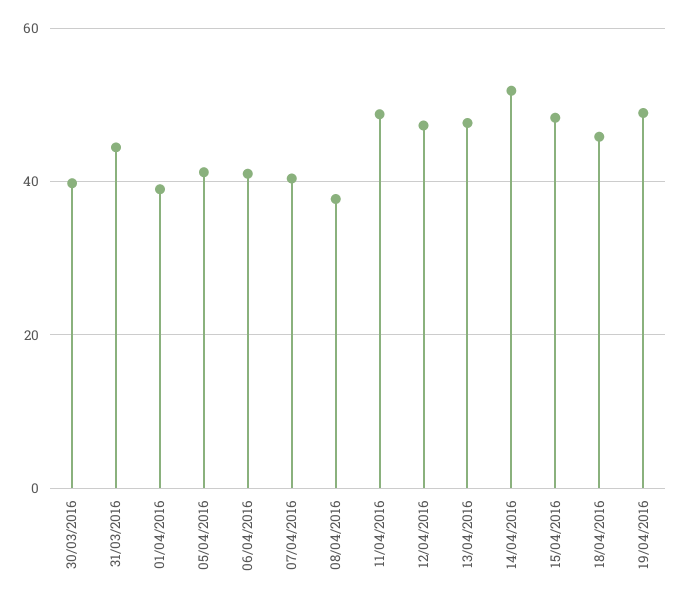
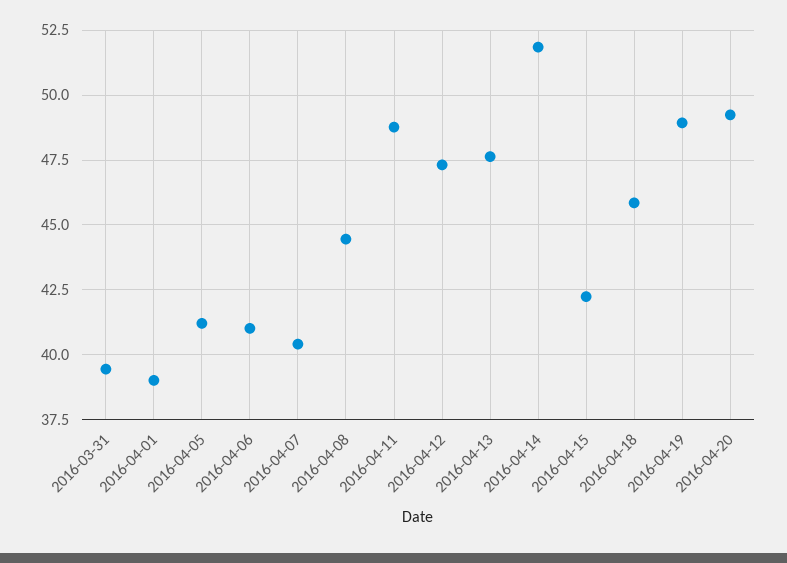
30/03/2016: 40 -> none
31/03/2016: 44 -> 39.5
08/04/2016: 38 -> 44.5
15/04/2016: 48 -> 42.25
2016-04-20: none -> 49.25

